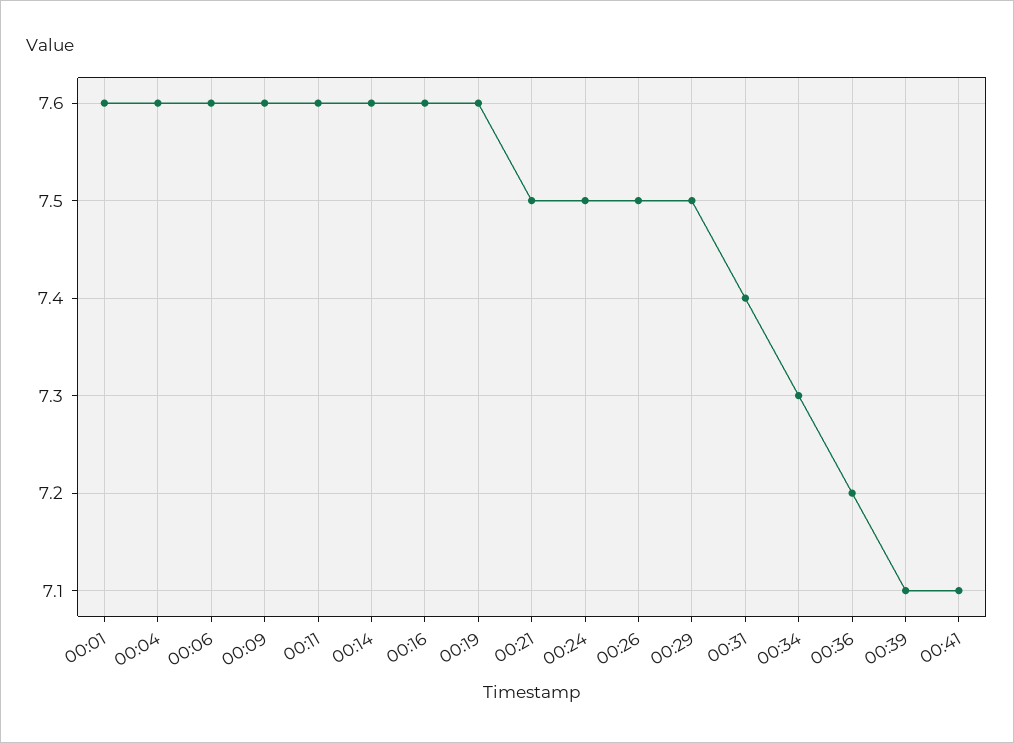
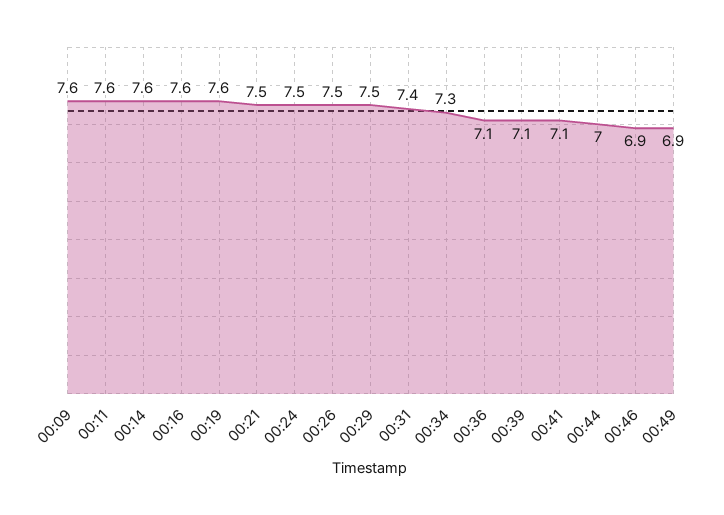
00:01: 7.6 -> none
00:04: 7.6 -> none
00:06: 7.6 -> none
00:36: 7.2 -> 7.1
00:44: none -> 7
00:46: none -> 6.9
00:49: none -> 6.9

